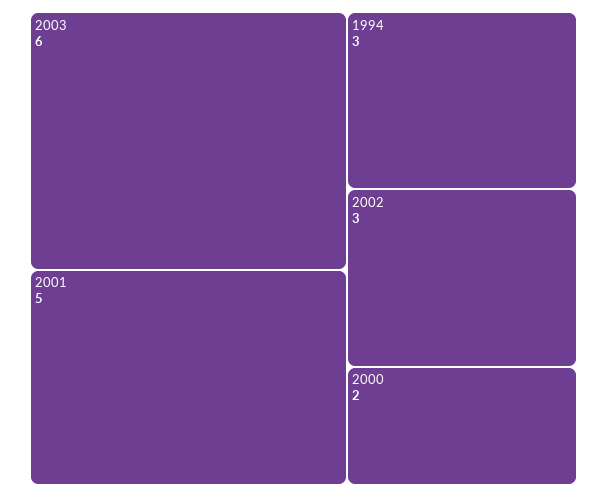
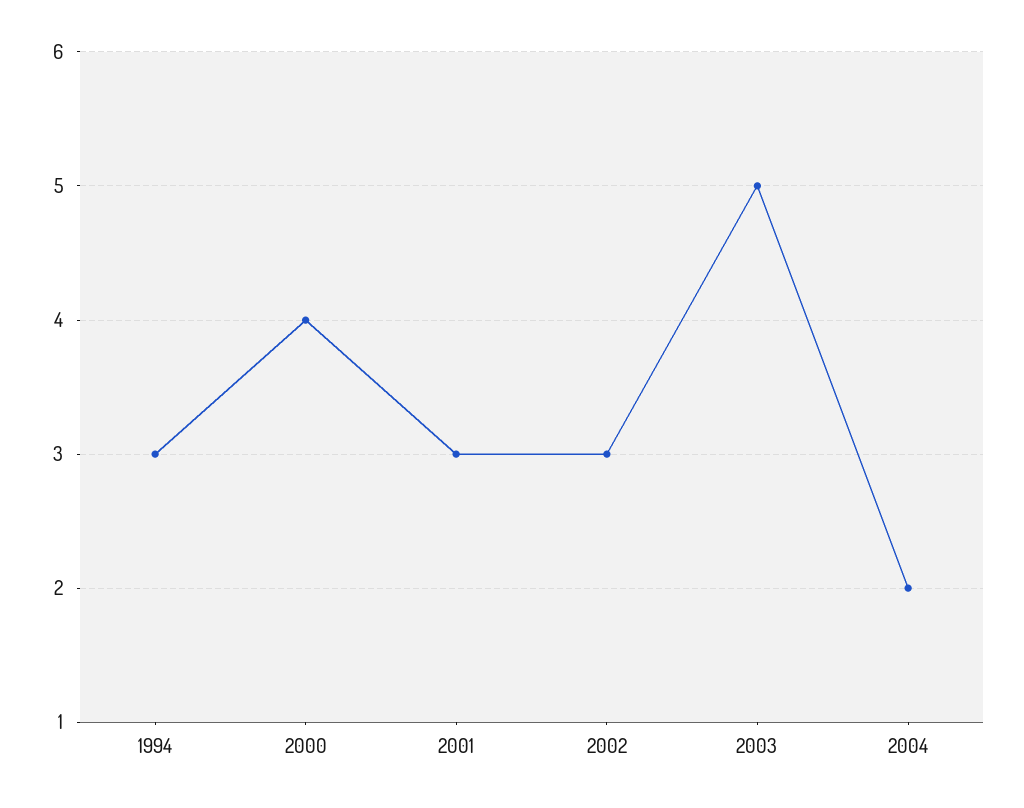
2003: 6 -> 5
2001: 5 -> 3
2000: 2 -> 4
2004: none -> 2

